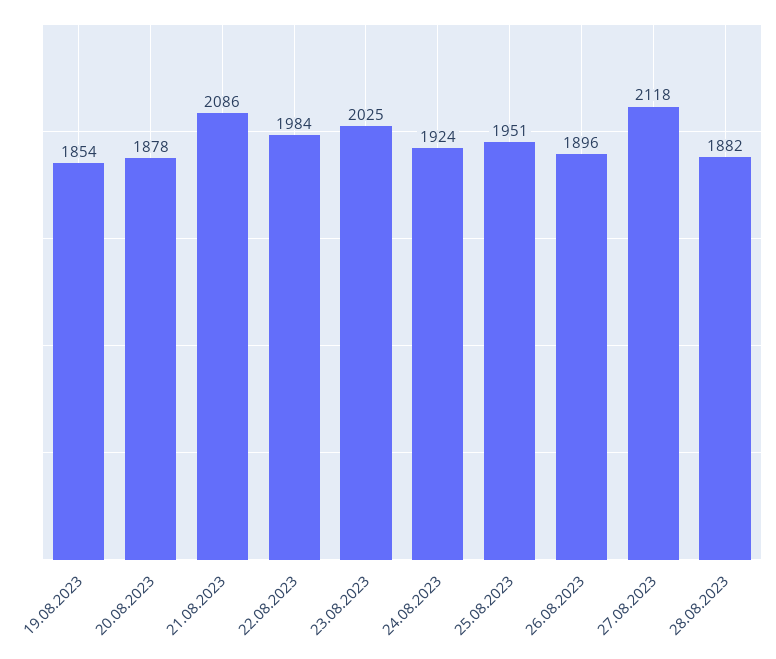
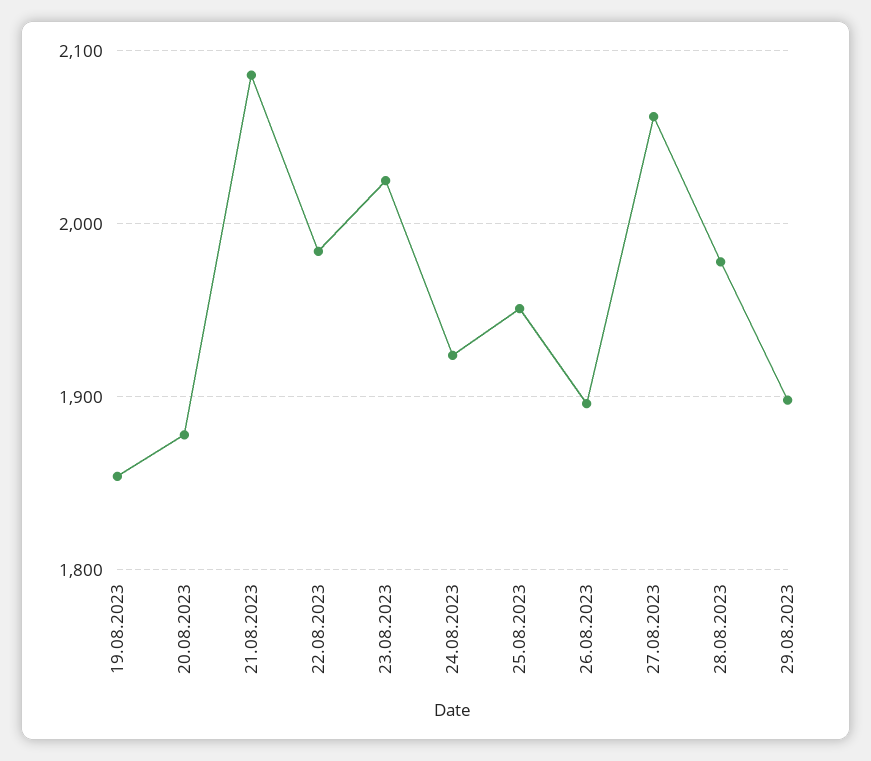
27.08.2023: 2118 -> 2060
28.08.2023: 1882 -> 1980
29.08.2023: none -> 1900

